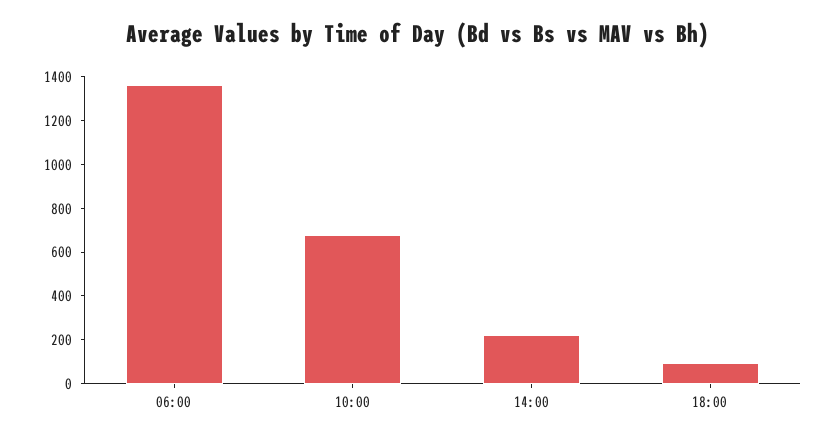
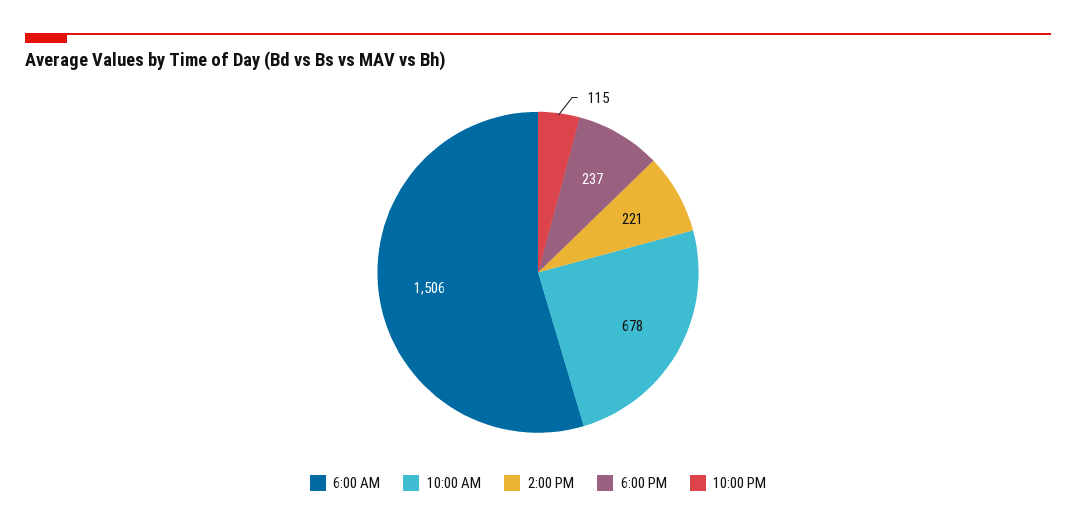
06:00: 1350 -> 1506
18:00: 100 -> 237
10:00 PM: none -> 115

